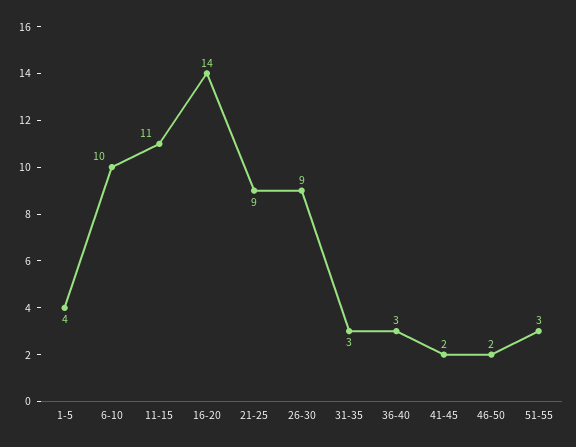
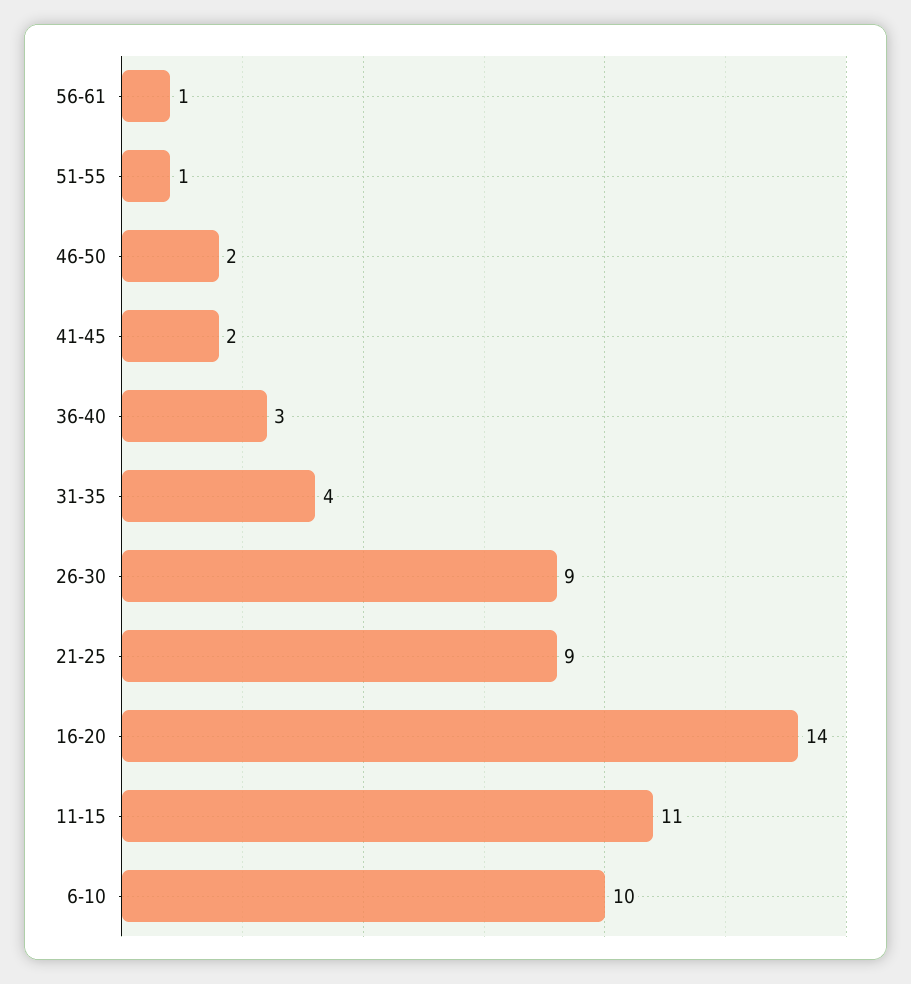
1-5: 4 -> none
31-35: 3 -> 4
51-55: 3 -> 1
56-61: none -> 1

